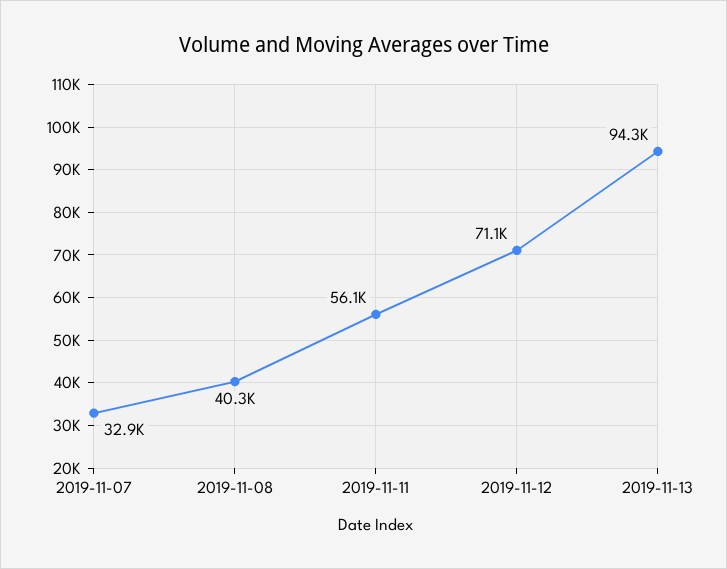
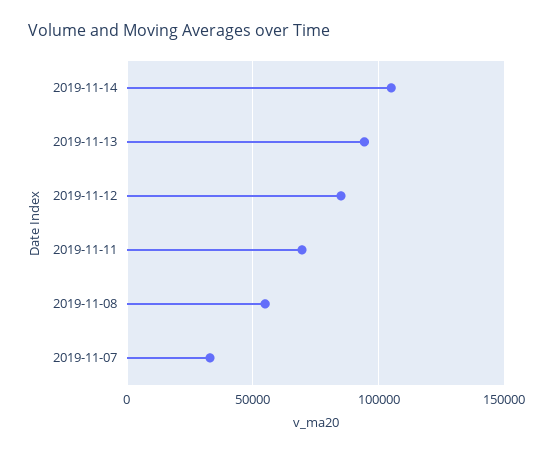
2019-11-08: 40300 -> 55000
2019-11-11: 56100 -> 70000
2019-11-12: 71100 -> 85000
2019-11-14: none -> 105000

